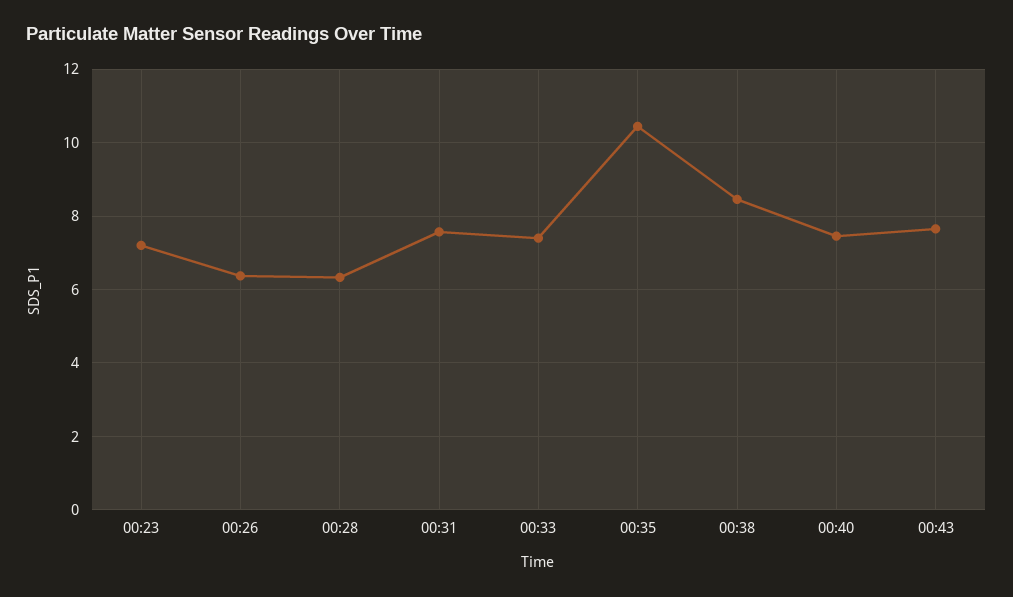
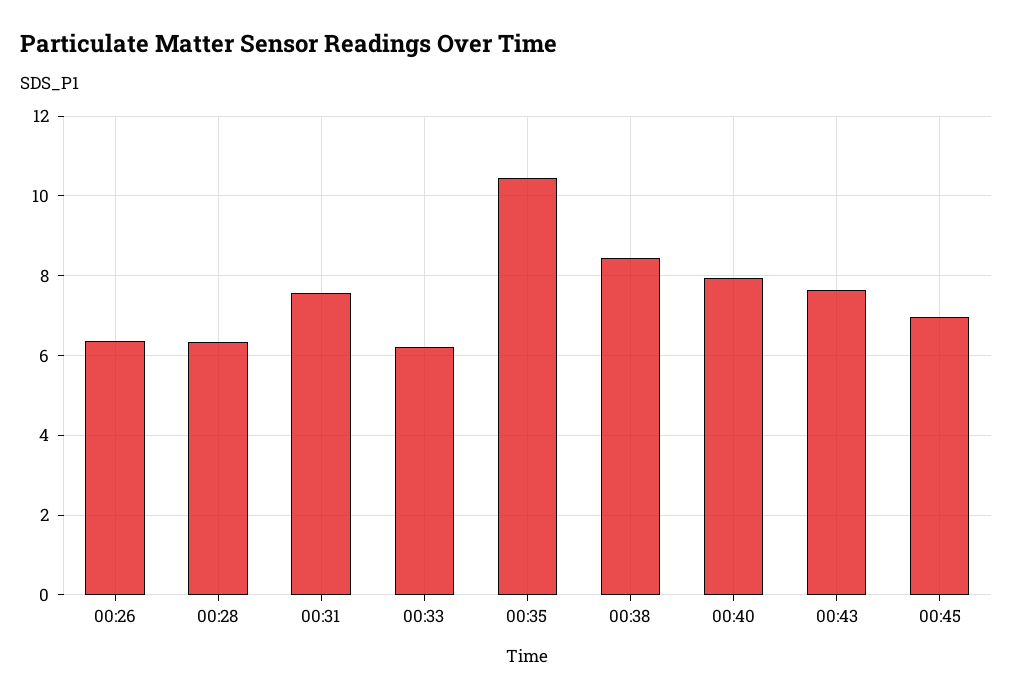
00:23: 7.2 -> none
00:33: 7.4 -> 6.2
00:40: 7.4 -> 8
00:45: none -> 7

